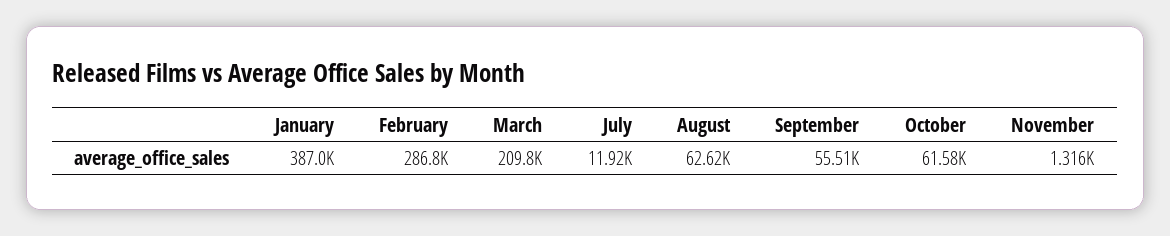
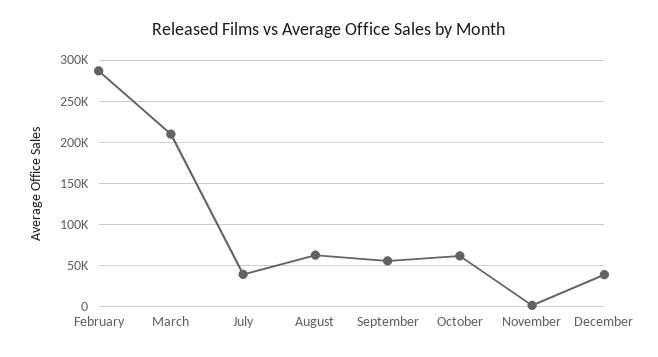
January: 387000 -> none
July: 11920 -> 40000
December: none -> 40000

